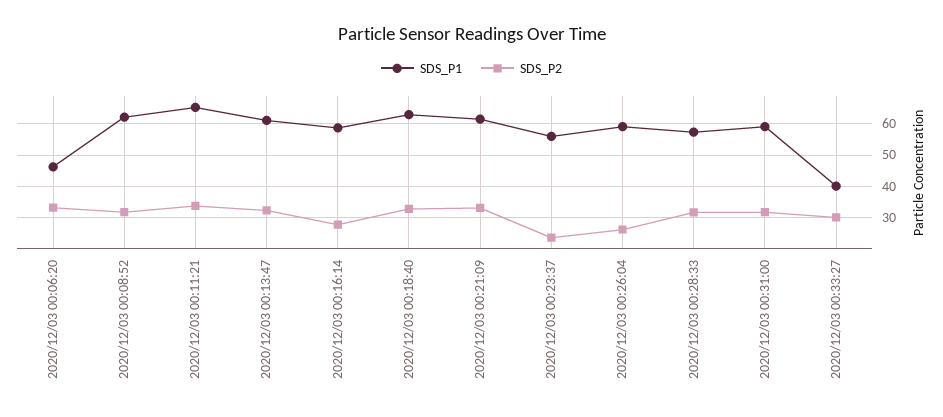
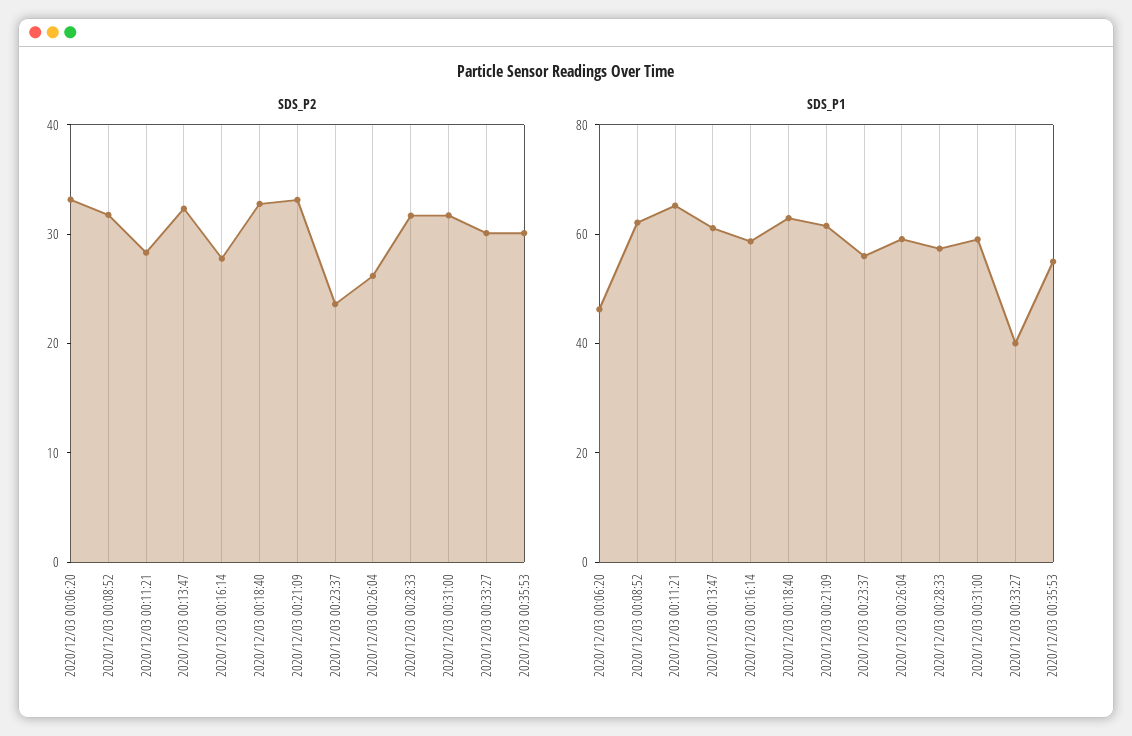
SDS_P2, 2020/12/03 00:11:21: 34 -> 28
SDS_P2, 2020/12/03 00:35:53: none -> 30
SDS_P1, 2020/12/03 00:35:53: none -> 55

